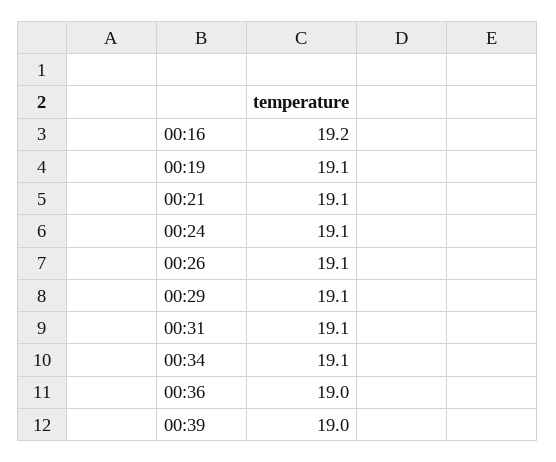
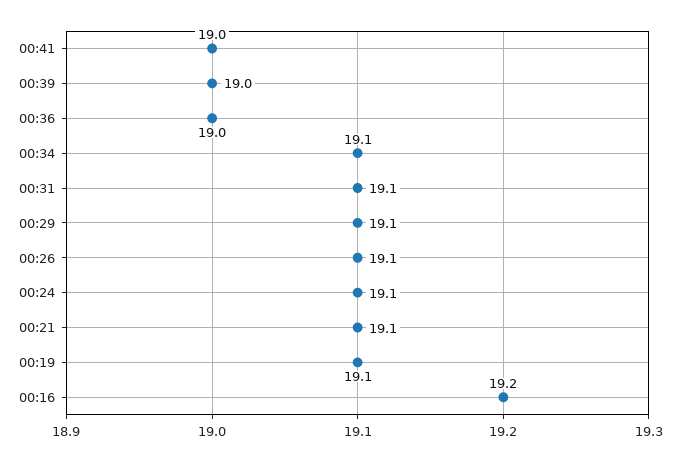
00:41: none -> 19

